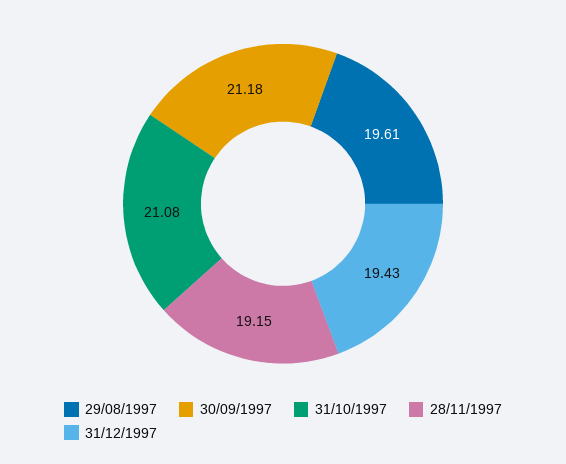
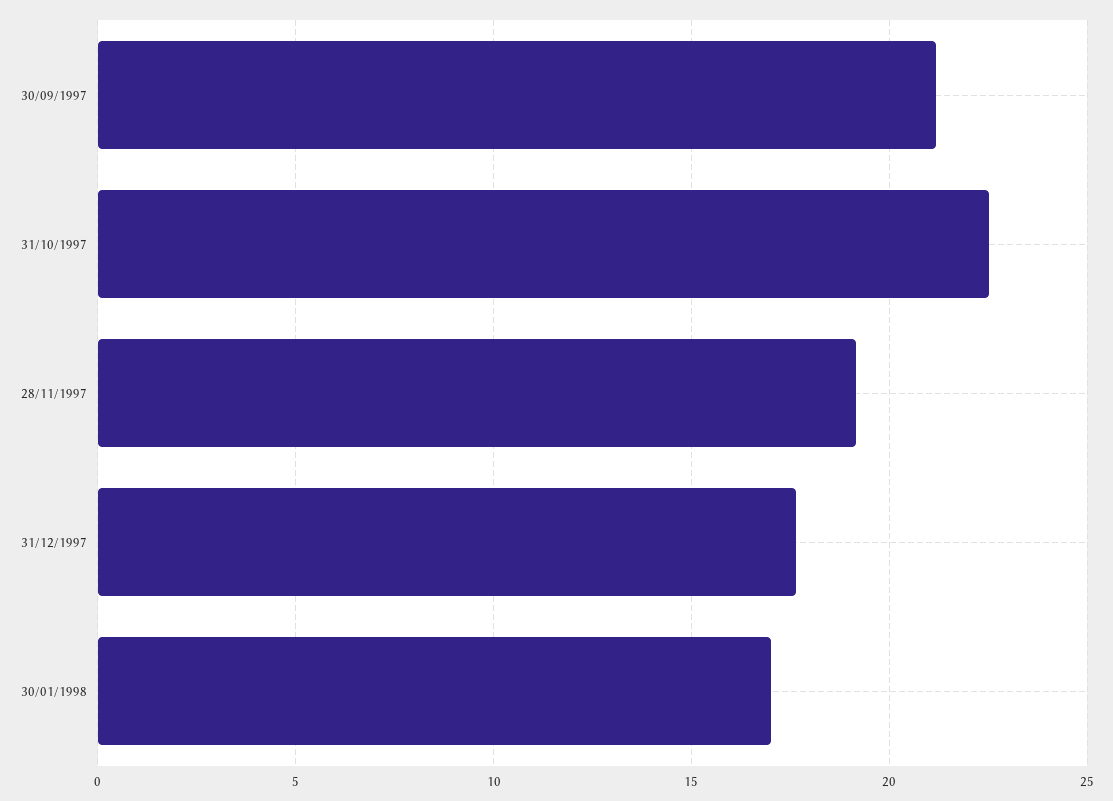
29/08/1997: 19.61 -> none
31/10/1997: 21.08 -> 22.5
31/12/1997: 19.43 -> 17.5
30/01/1998: none -> 17

